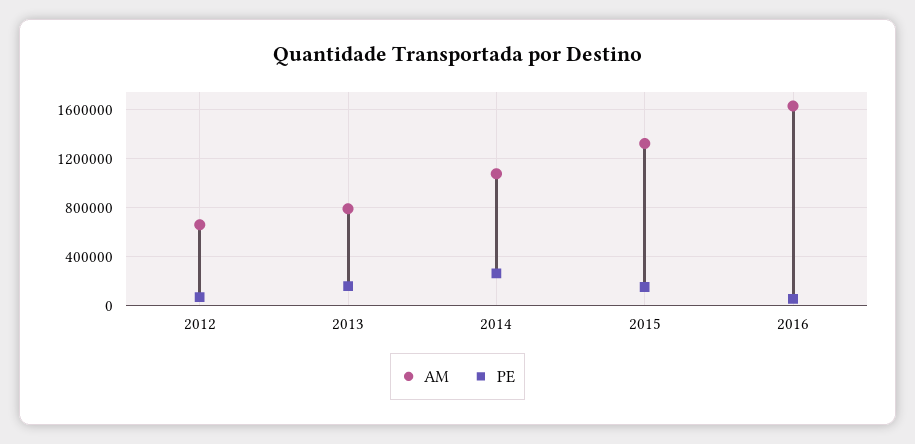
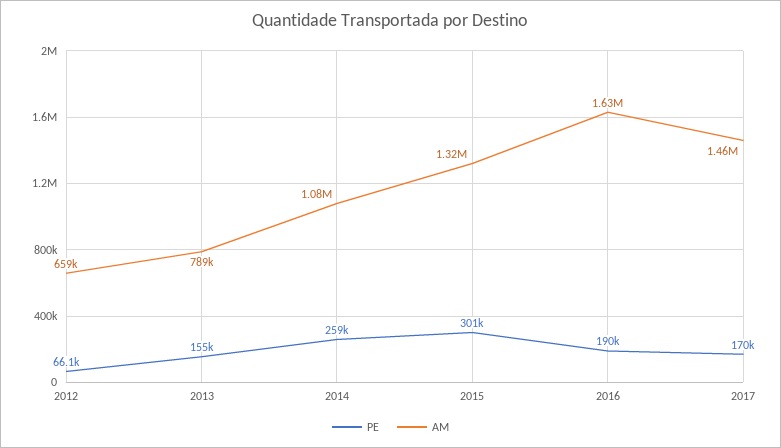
PE, 2015: 150000 -> 301000
PE, 2016: 50000 -> 190000
PE, 2017: none -> 170000
AM, 2017: none -> 1460000

